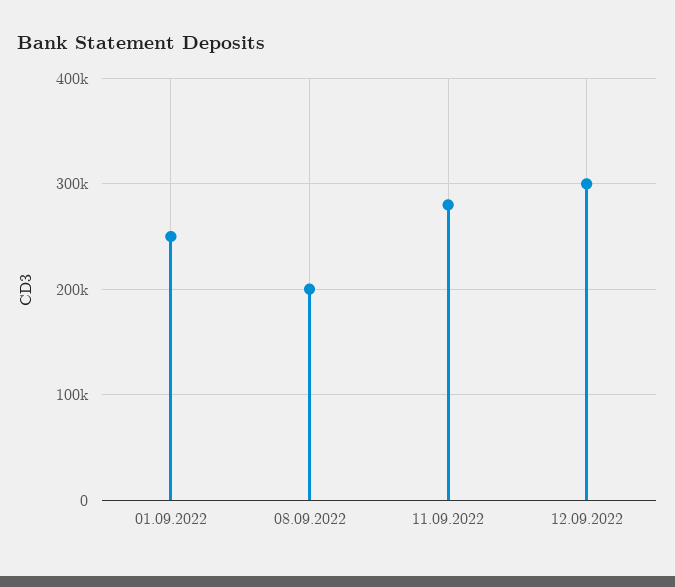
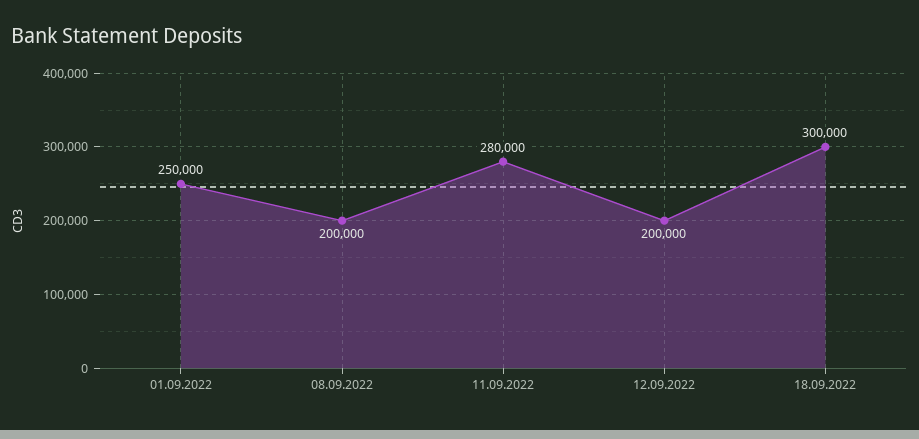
12.09.2022: 300000 -> 200000
18.09.2022: none -> 300000

